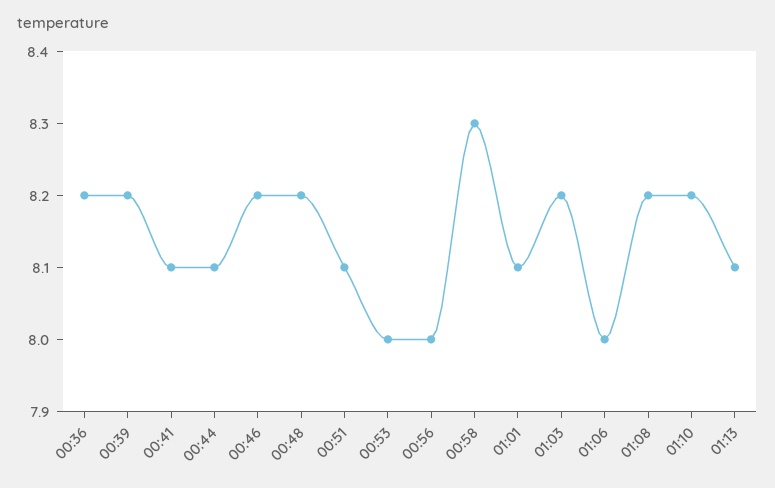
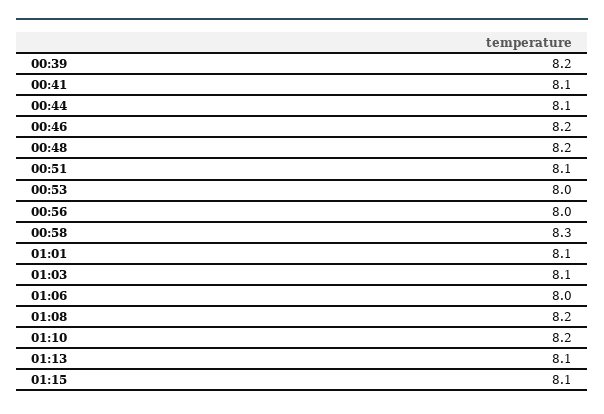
00:36: 8.2 -> none
01:03: 8.2 -> 8.1
01:15: none -> 8.1

